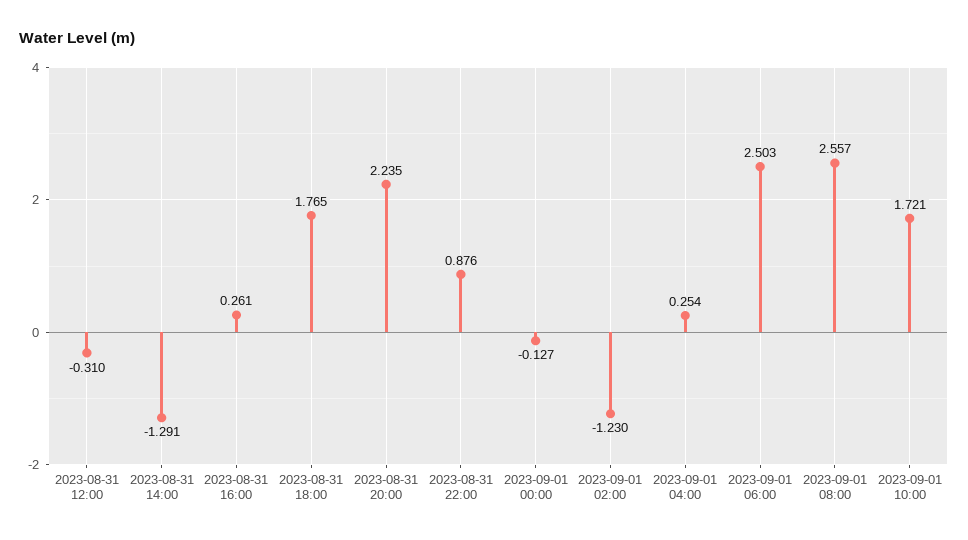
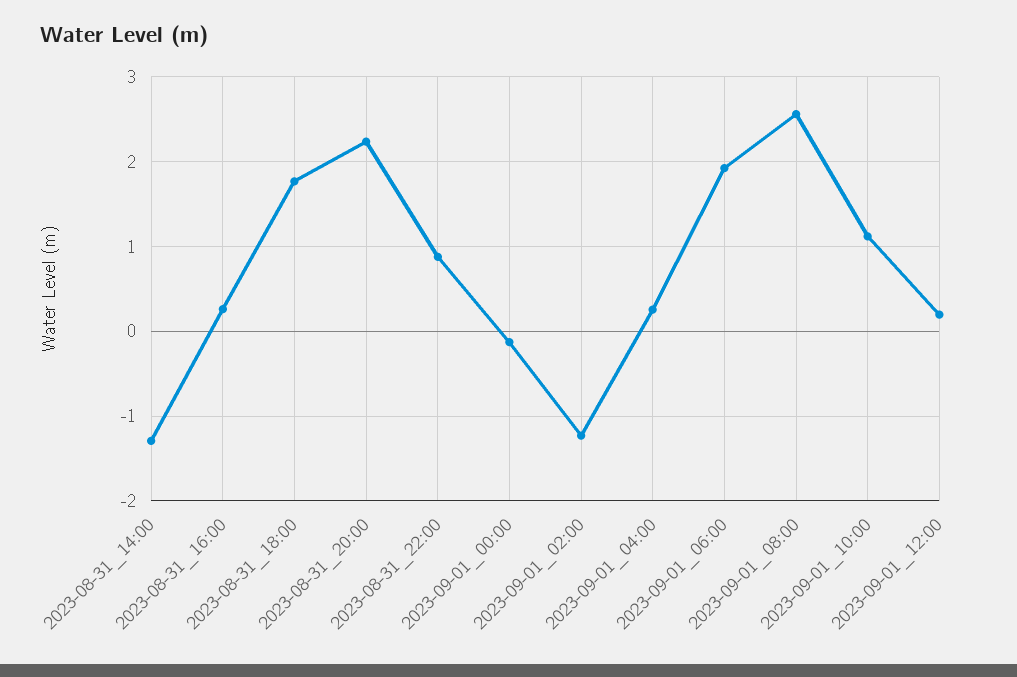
2023-08-31 12:00: -0.31 -> none
2023-09-01 06:00: 2.503 -> 1.9
2023-09-01 10:00: 1.721 -> 1.1
2023-09-01_12:00: none -> 0.2

